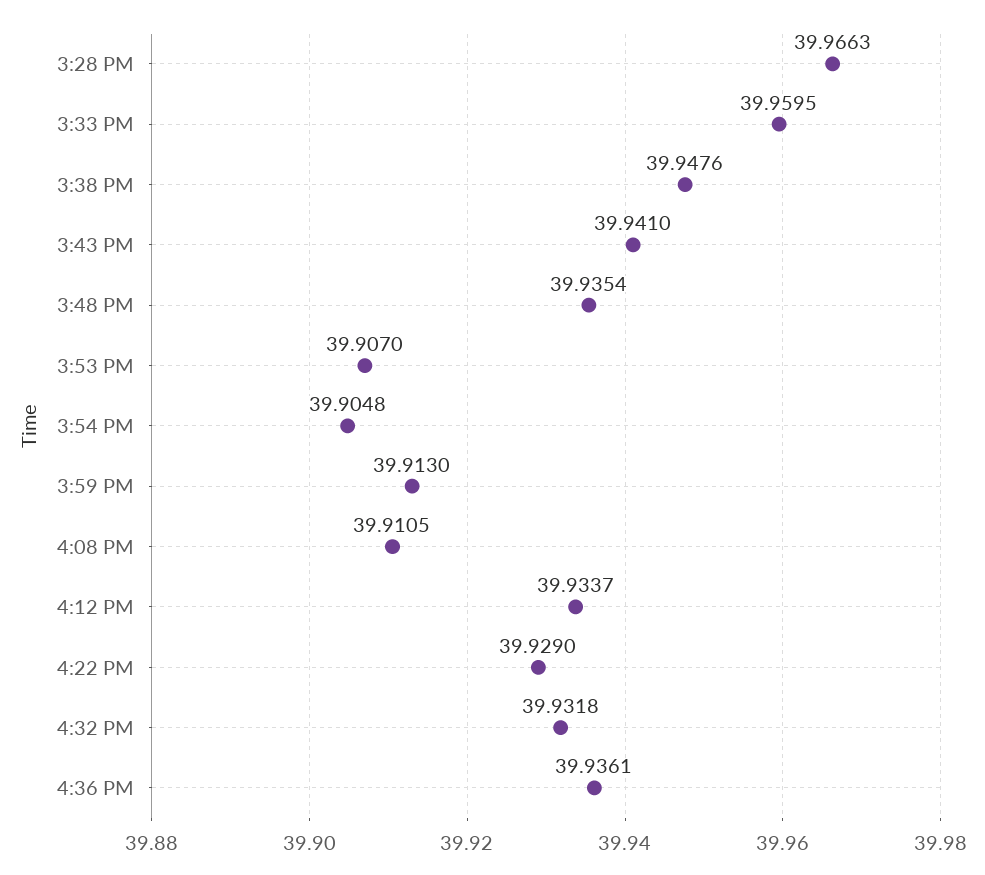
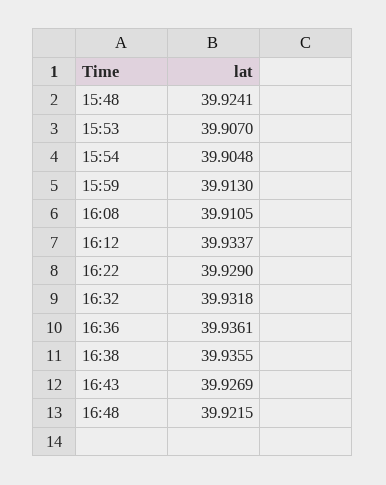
3:28 PM: 39.9663 -> none
3:33 PM: 39.9595 -> none
3:38 PM: 39.9476 -> none
3:43 PM: 39.941 -> none
3:48 PM: 39.9354 -> 39.9241
16:38: none -> 39.9355
16:43: none -> 39.9269
16:48: none -> 39.9215

